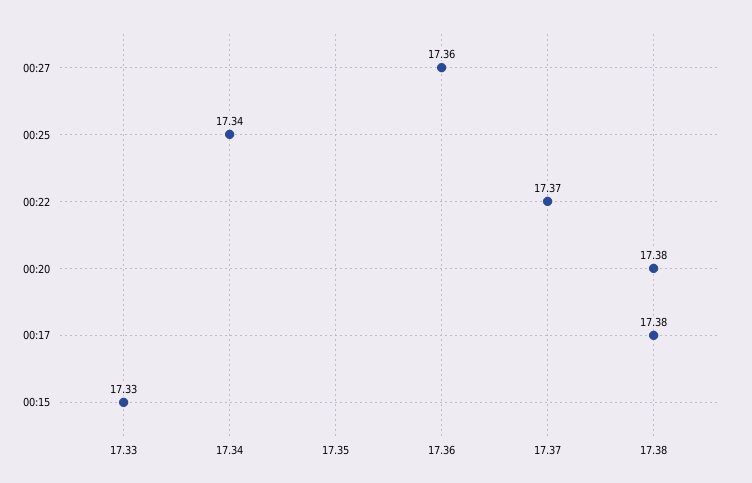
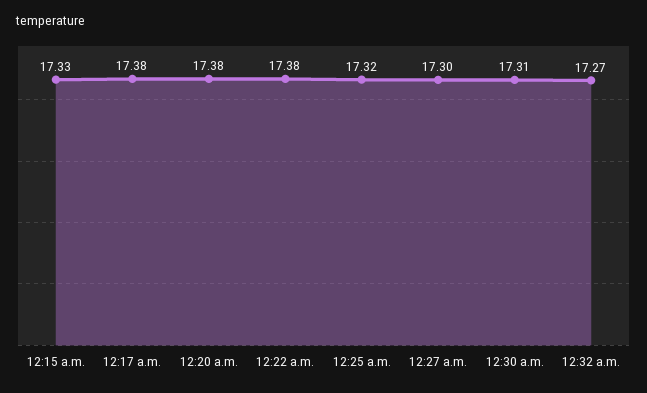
00:27: 17.36 -> 17.3
00:25: 17.34 -> 17.32
00:22: 17.37 -> 17.38
12:30 a.m.: none -> 17.31
12:32 a.m.: none -> 17.27

